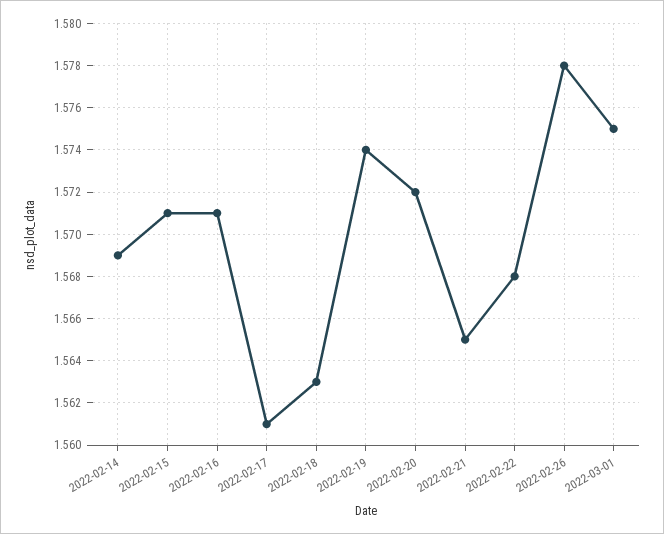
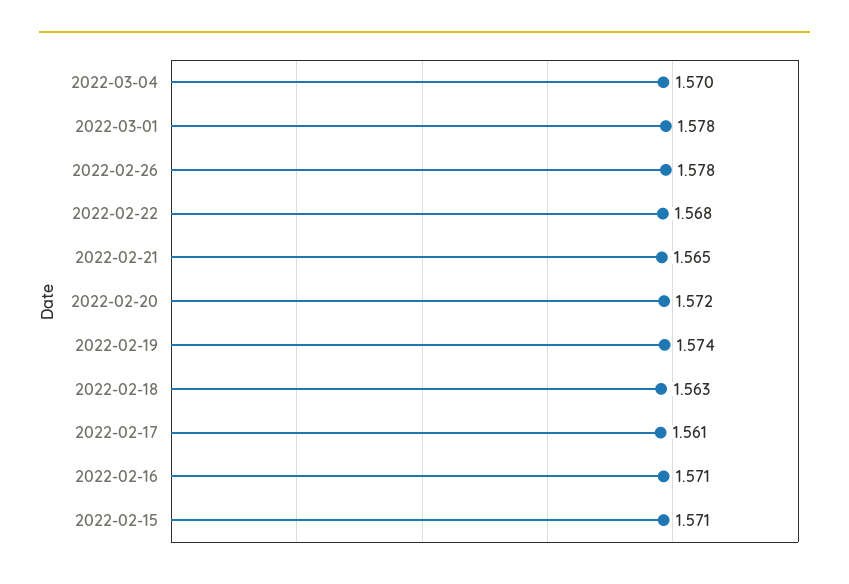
2022-02-14: 1.569 -> none
2022-03-01: 1.575 -> 1.578
2022-03-04: none -> 1.57

